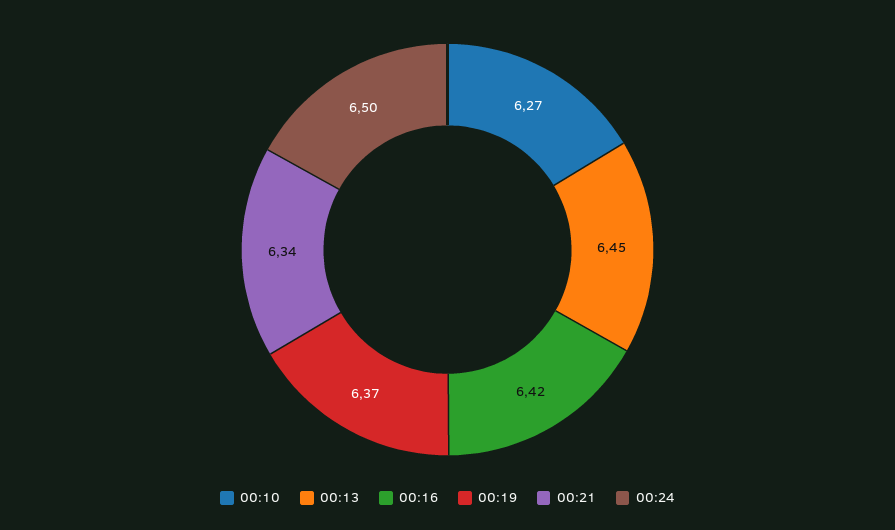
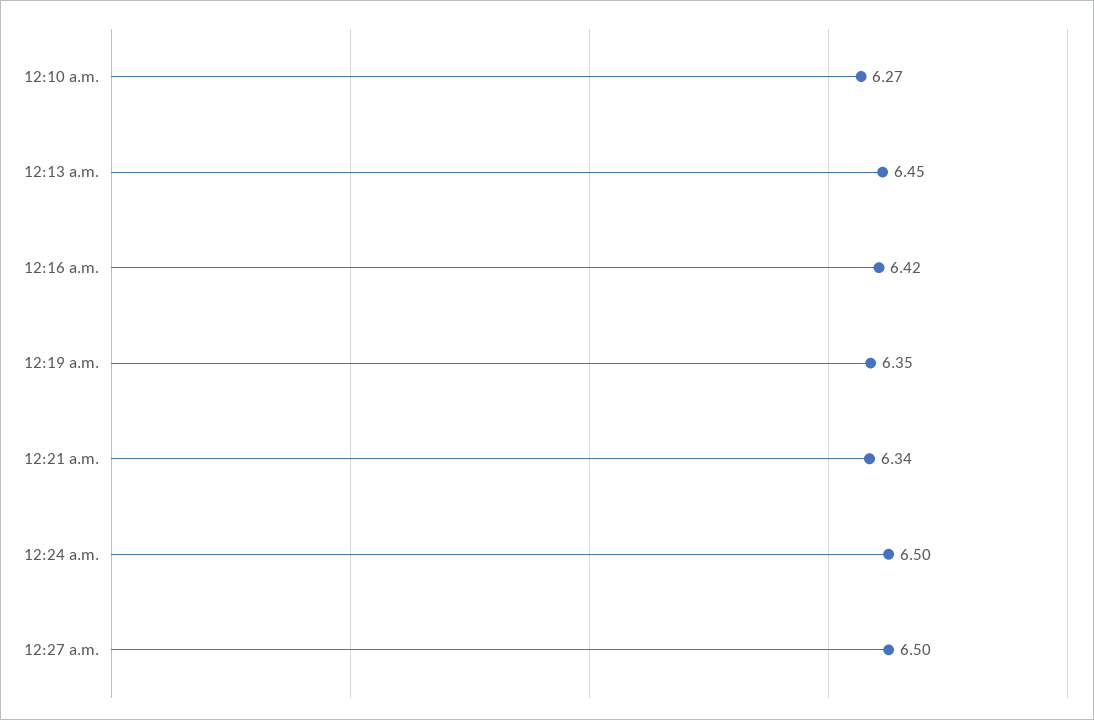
00:19: 6.37 -> 6.35
12:27 a.m.: none -> 6.5

